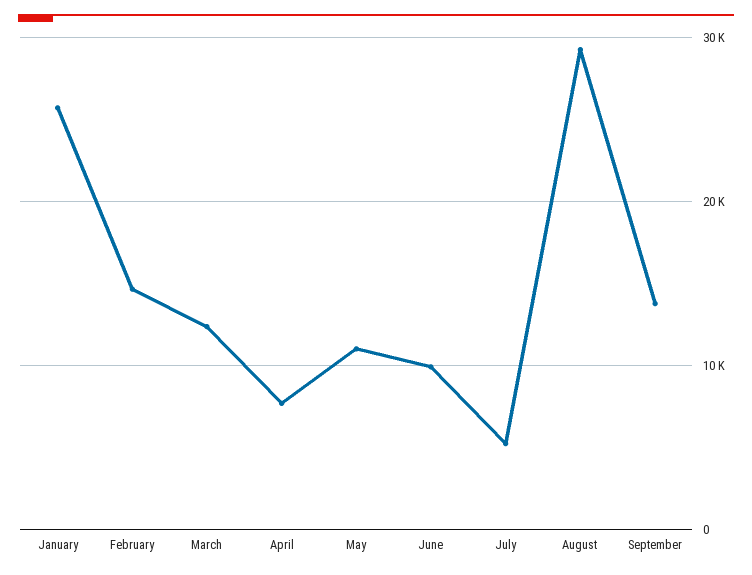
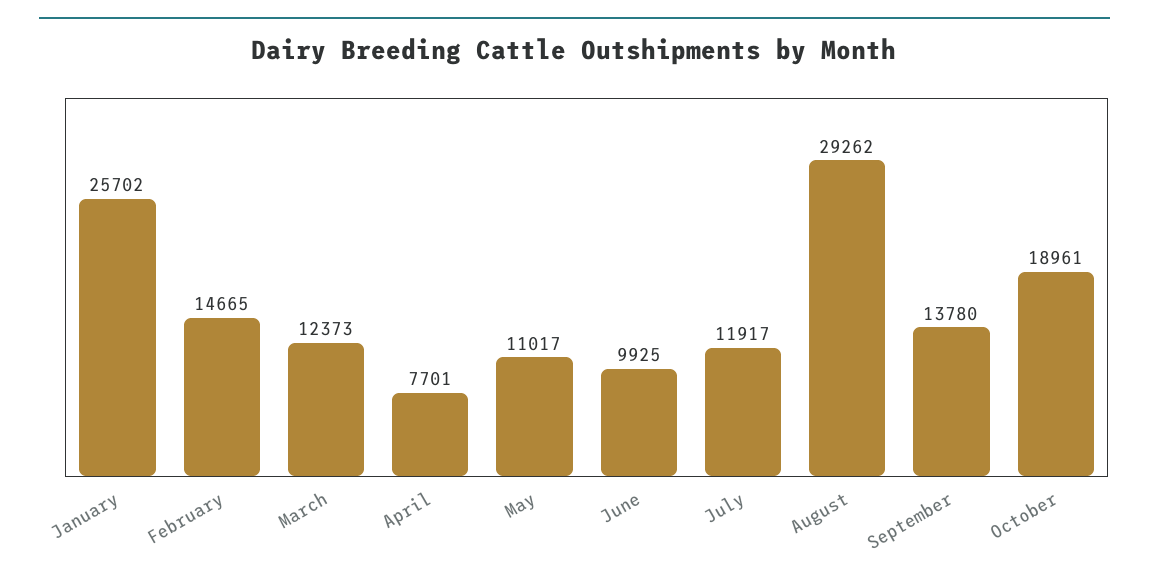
July: 5000 -> 11917
October: none -> 18961

